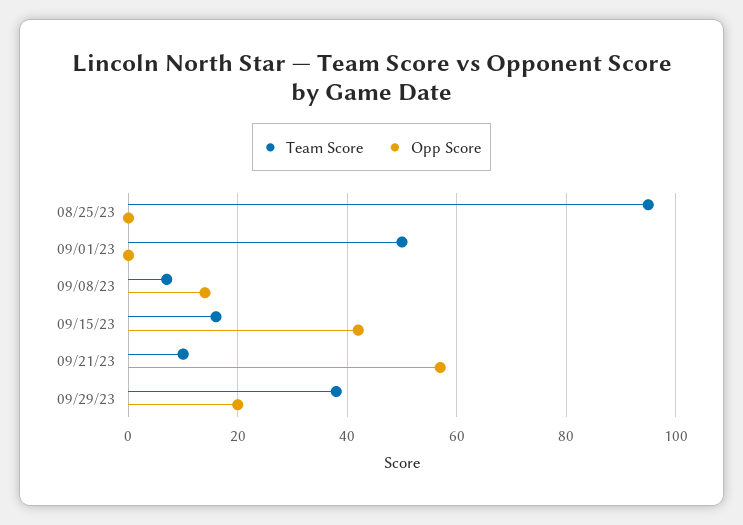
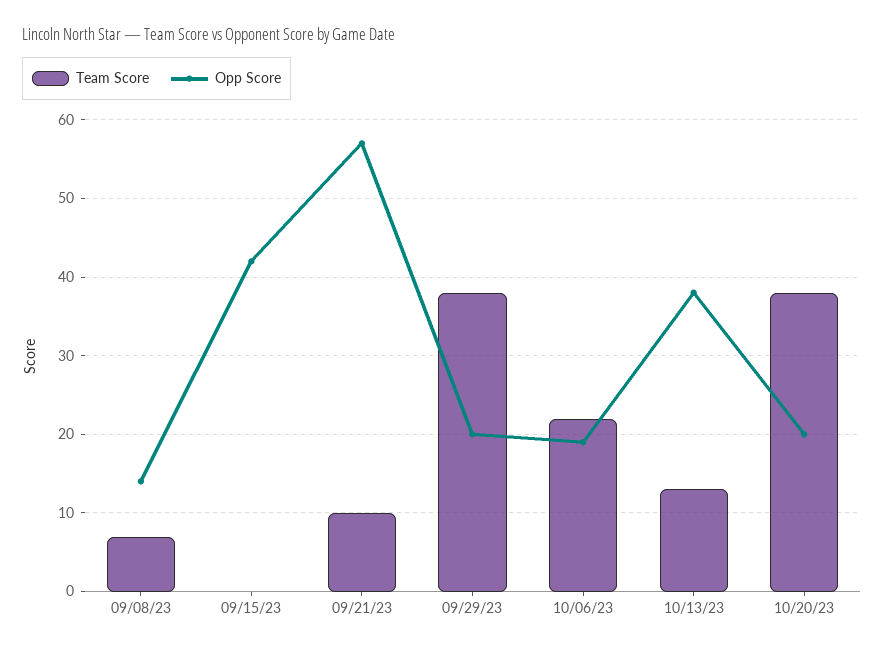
Team Score, 08/25/23: 95 -> none
Opp Score, 08/25/23: 0 -> none
Team Score, 09/01/23: 50 -> none
Opp Score, 09/01/23: 0 -> none
Team Score, 09/15/23: 15 -> 0
Team Score, 10/06/23: none -> 22
Opp Score, 10/06/23: none -> 19
Team Score, 10/13/23: none -> 13
Opp Score, 10/13/23: none -> 38
Team Score, 10/20/23: none -> 38
Opp Score, 10/20/23: none -> 20

